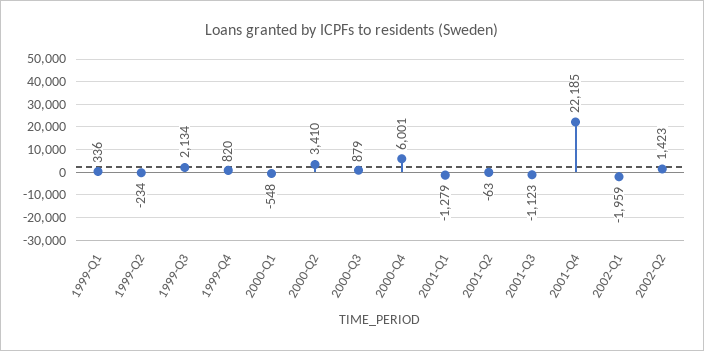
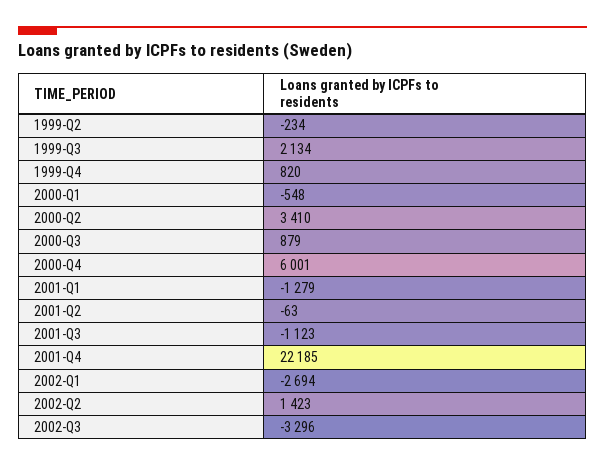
1999-Q1: 336 -> none
2002-Q1: -1959 -> -2694
2002-Q3: none -> -3296

